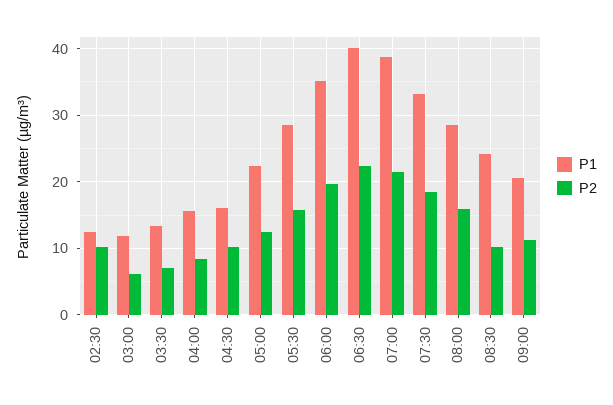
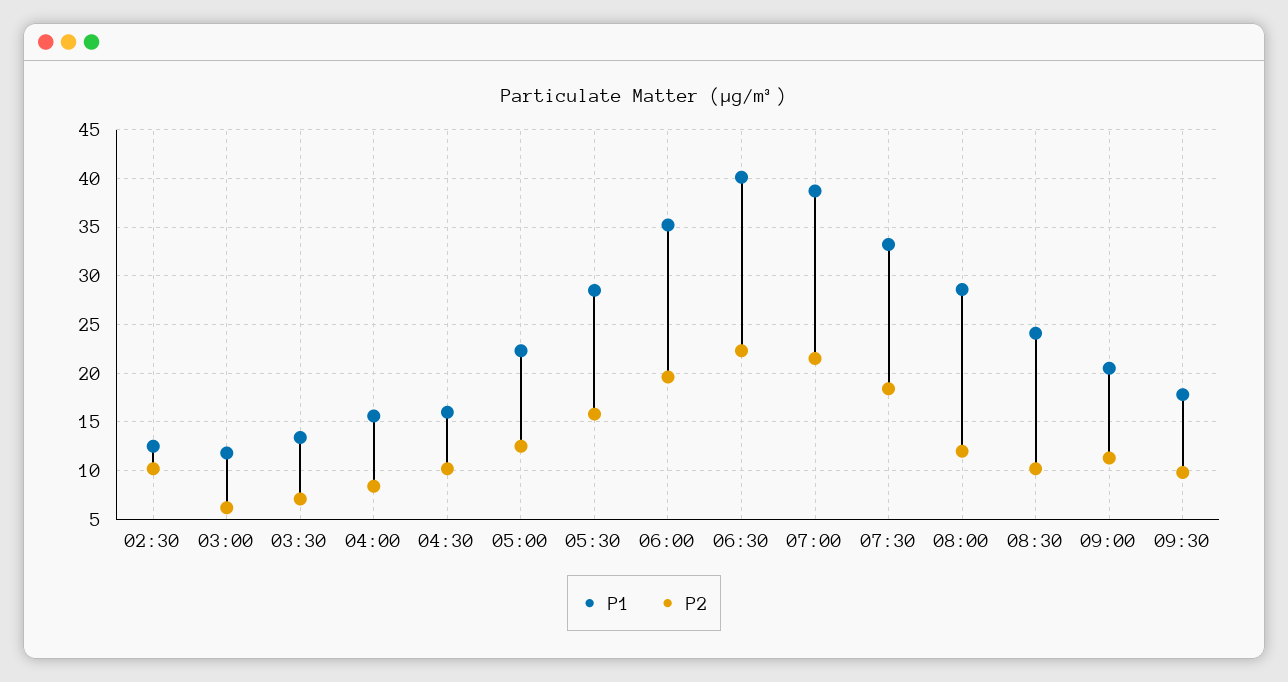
P2, 08:00: 16 -> 12
P1, 09:30: none -> 18
P2, 09:30: none -> 10

